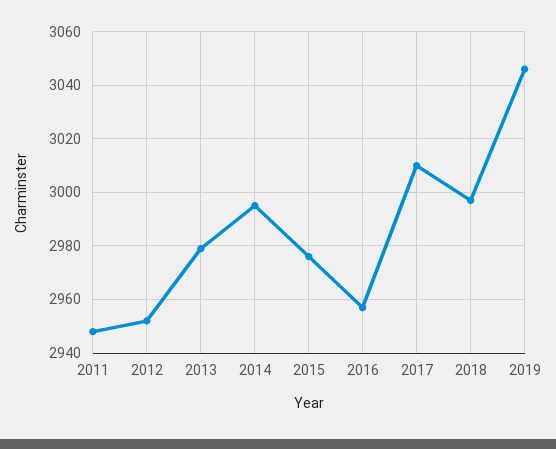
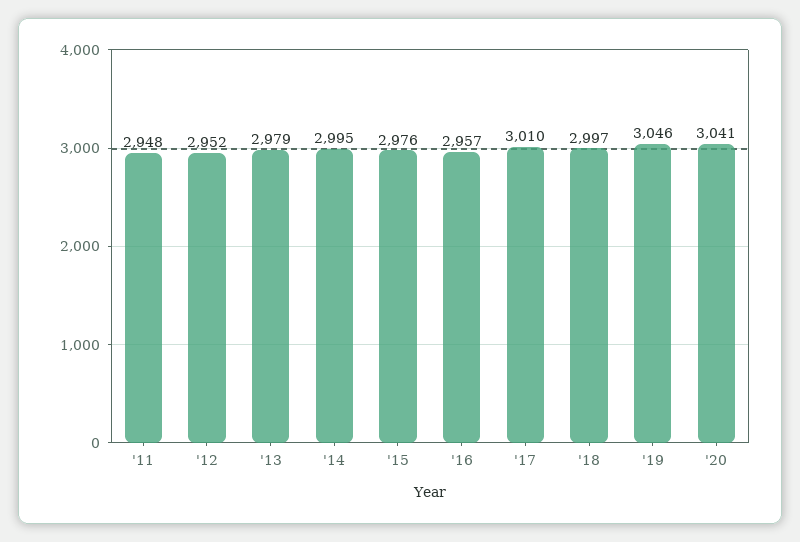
'20: none -> 3041

